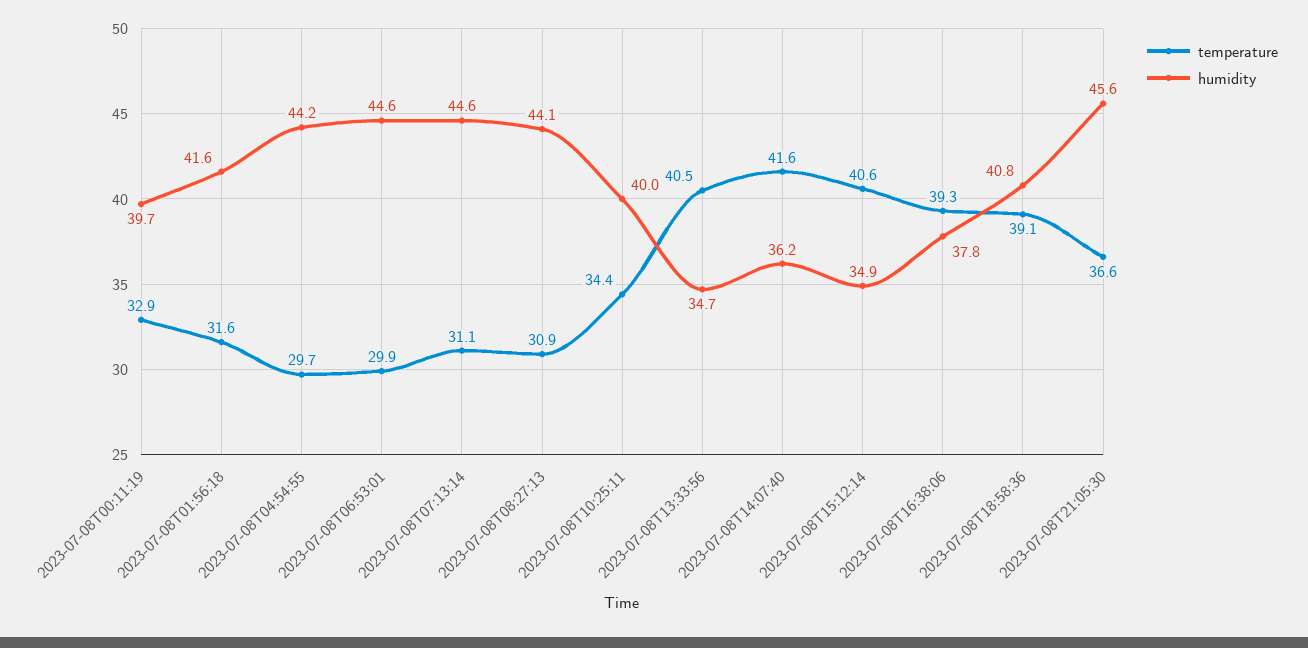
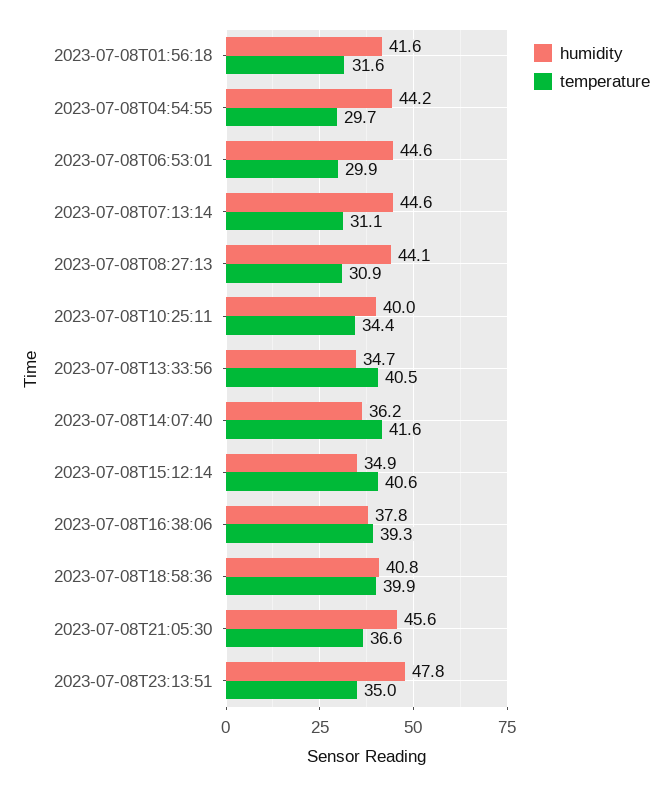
temperature, 2023-07-08T00:11:19: 32.9 -> none
humidity, 2023-07-08T00:11:19: 39.7 -> none
temperature, 2023-07-08T18:58:36: 39.1 -> 39.9
humidity, 2023-07-08T23:13:51: none -> 47.8
temperature, 2023-07-08T23:13:51: none -> 35

